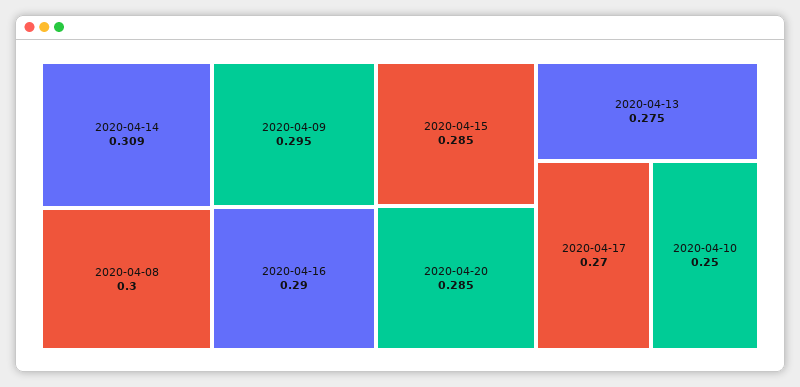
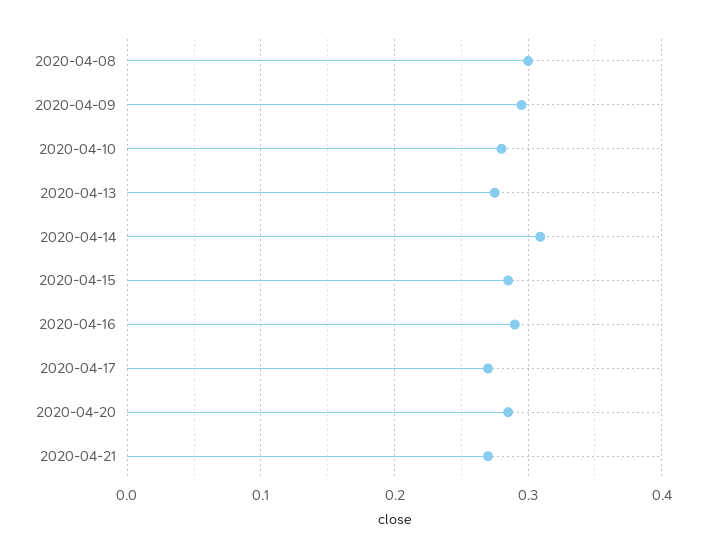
2020-04-10: 0.25 -> 0.28
2020-04-21: none -> 0.27

